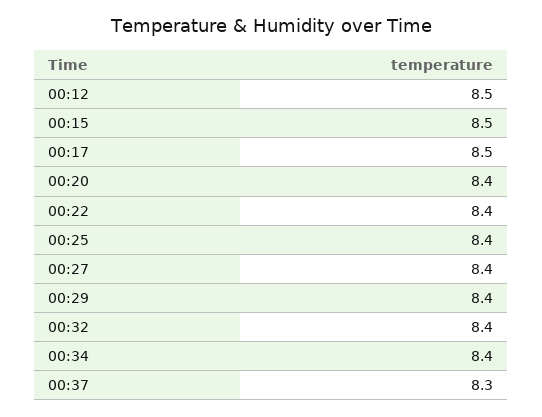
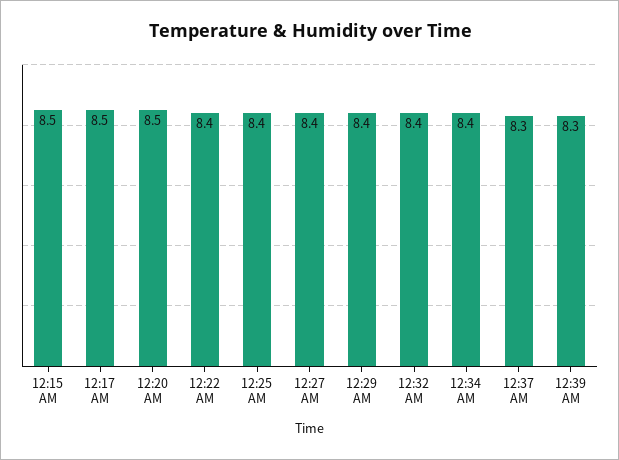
00:12: 8.5 -> none
00:20: 8.4 -> 8.5
12:39 AM: none -> 8.3

